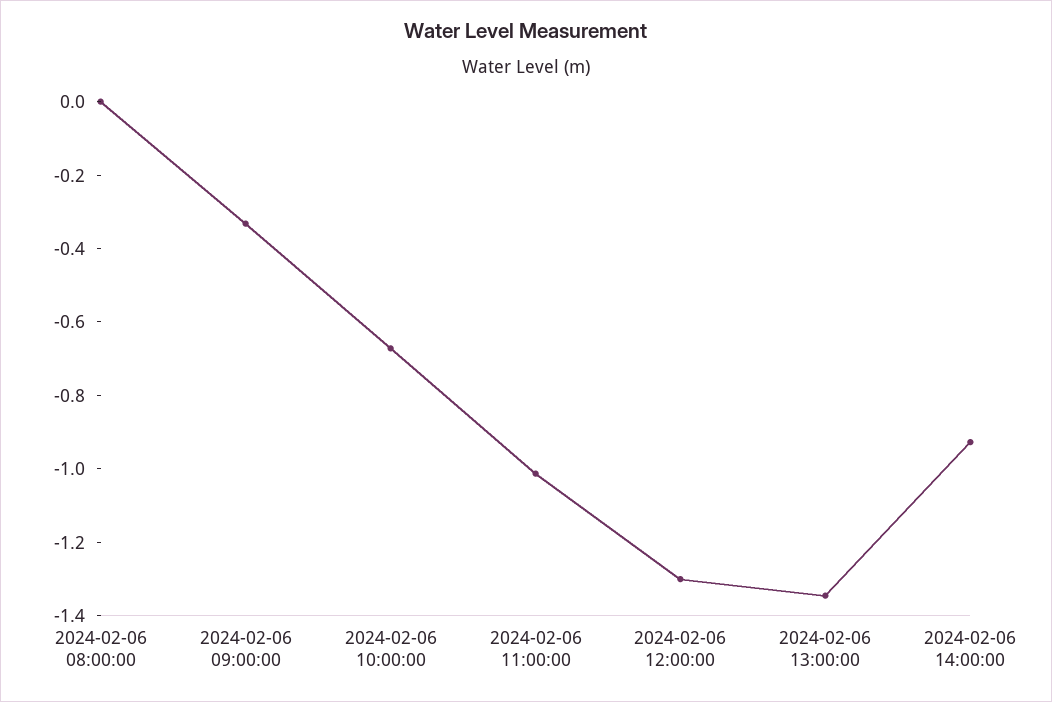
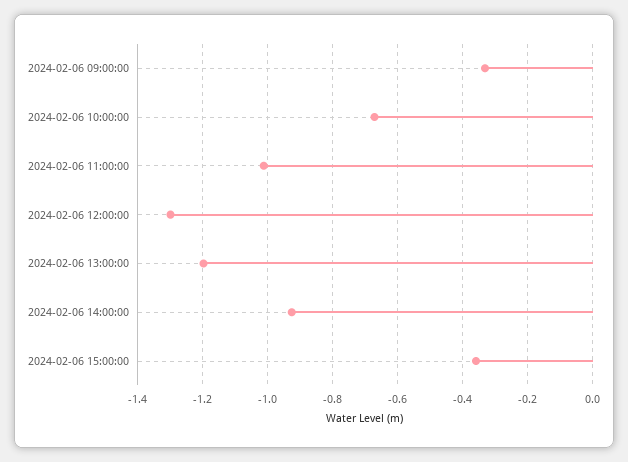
2024-02-06 08:00:00: 0 -> none
2024-02-06 13:00:00: -1.35 -> -1.2
2024-02-06 15:00:00: none -> -0.36

